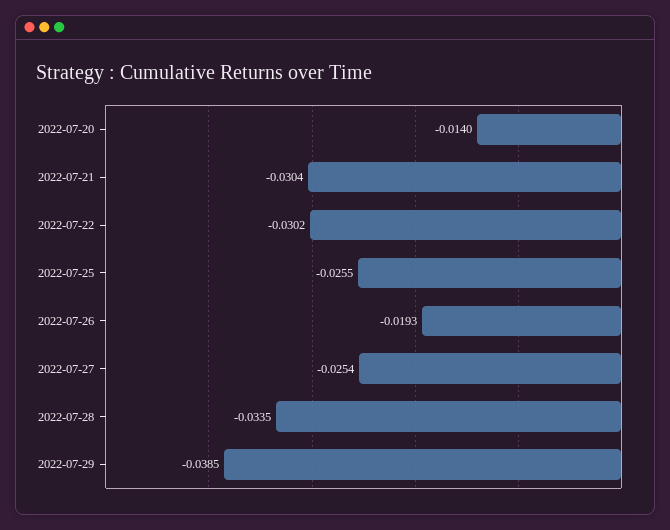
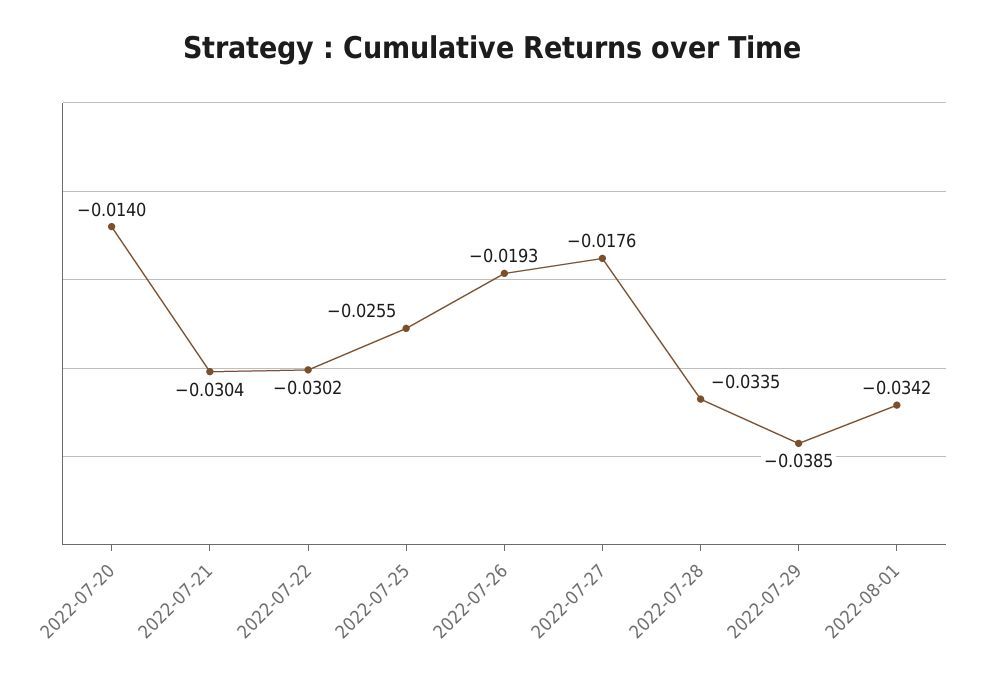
2022-07-27: -0.0254 -> -0.0176
2022-08-01: none -> -0.0342

